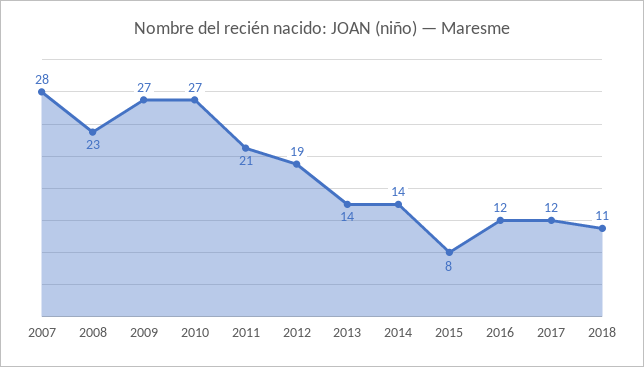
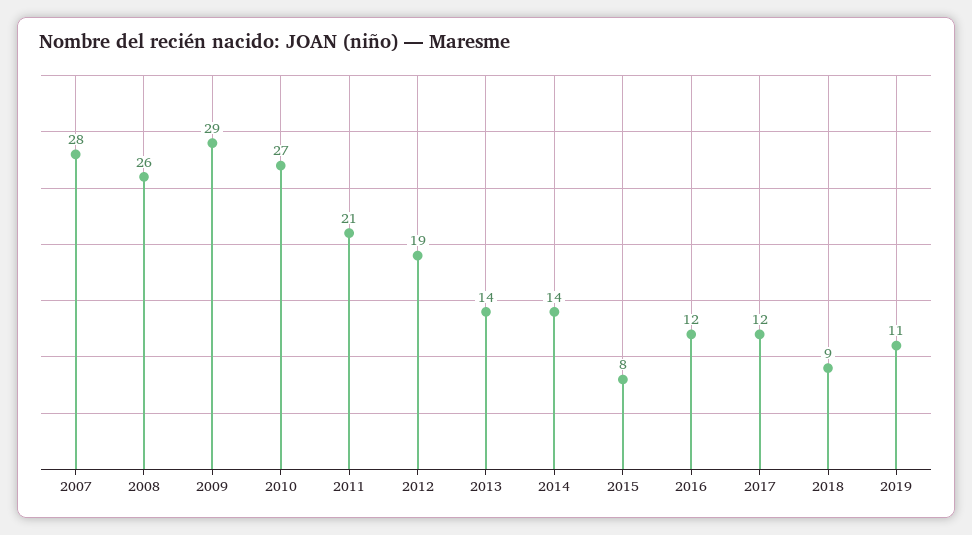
2008: 23 -> 26
2009: 27 -> 29
2018: 11 -> 9
2019: none -> 11

